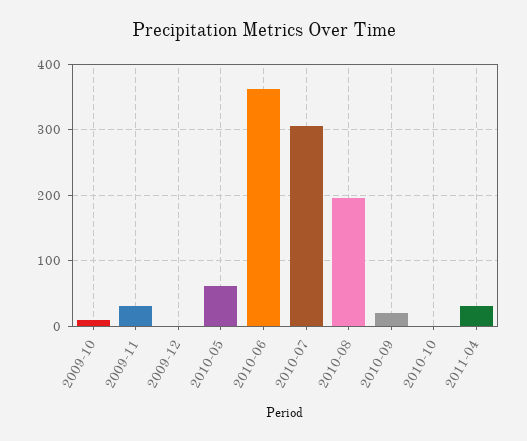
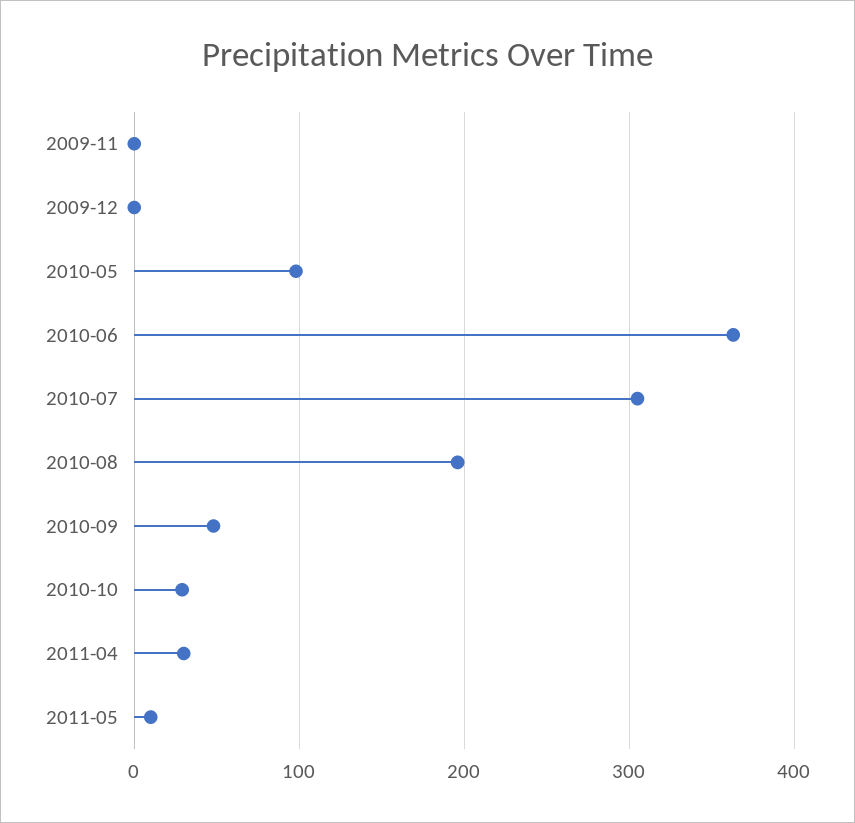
2009-10: 10 -> none
2009-11: 30 -> 0
2010-05: 60 -> 100
2010-09: 20 -> 50
2010-10: 0 -> 30
2011-05: none -> 10

